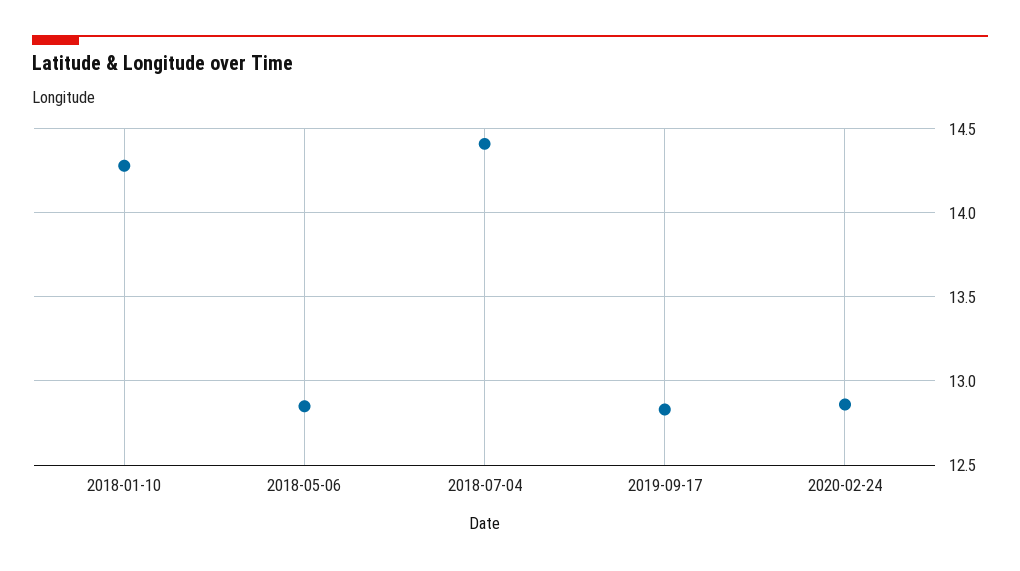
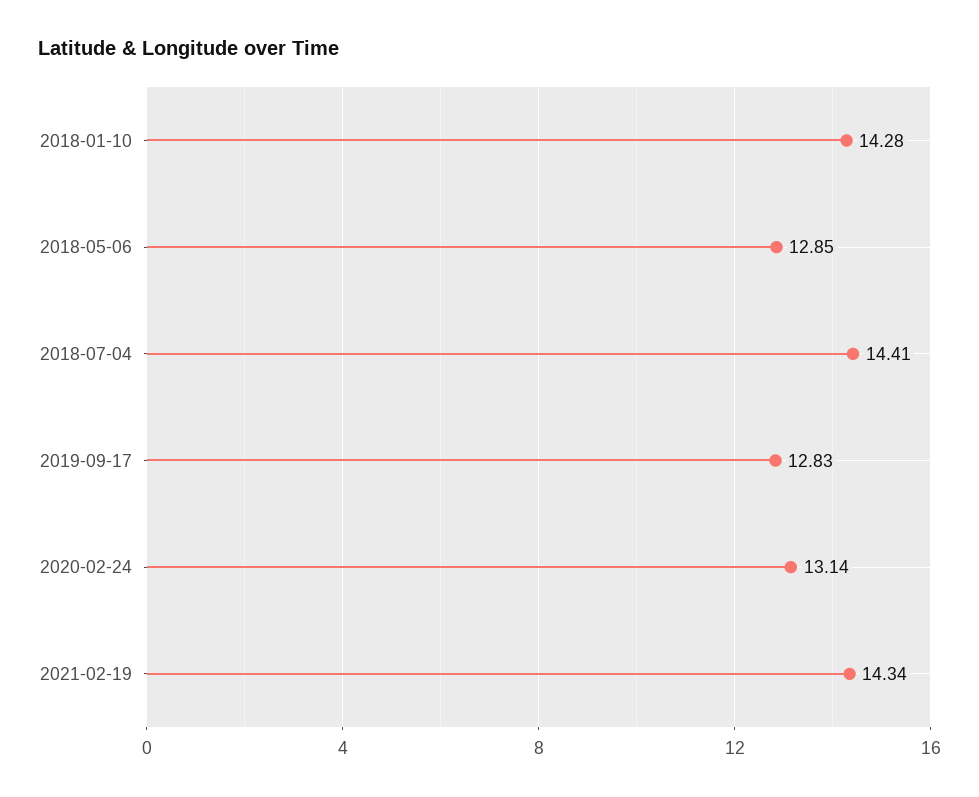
2020-02-24: 12.85 -> 13.14
2021-02-19: none -> 14.34

